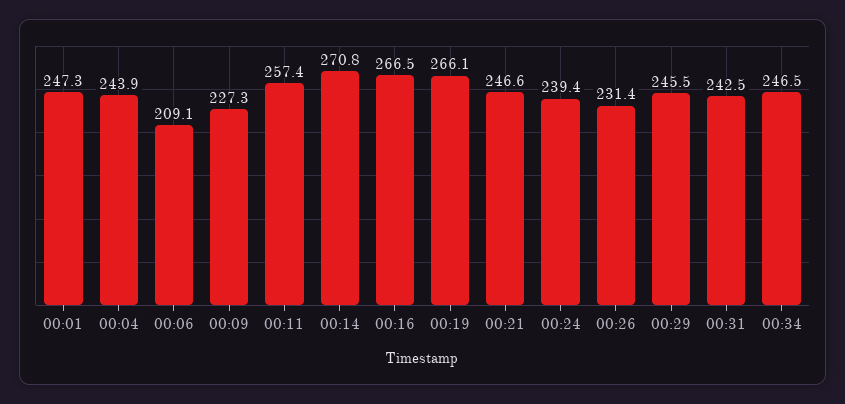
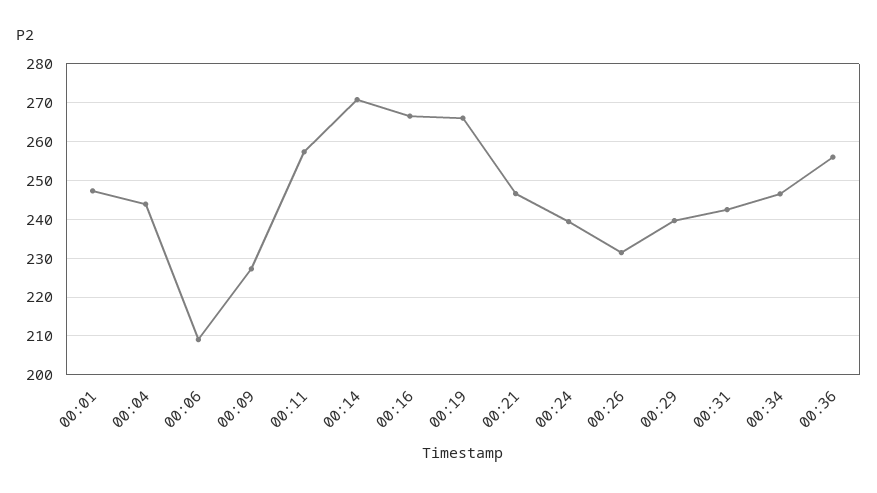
00:29: 245.5 -> 240
00:36: none -> 256

